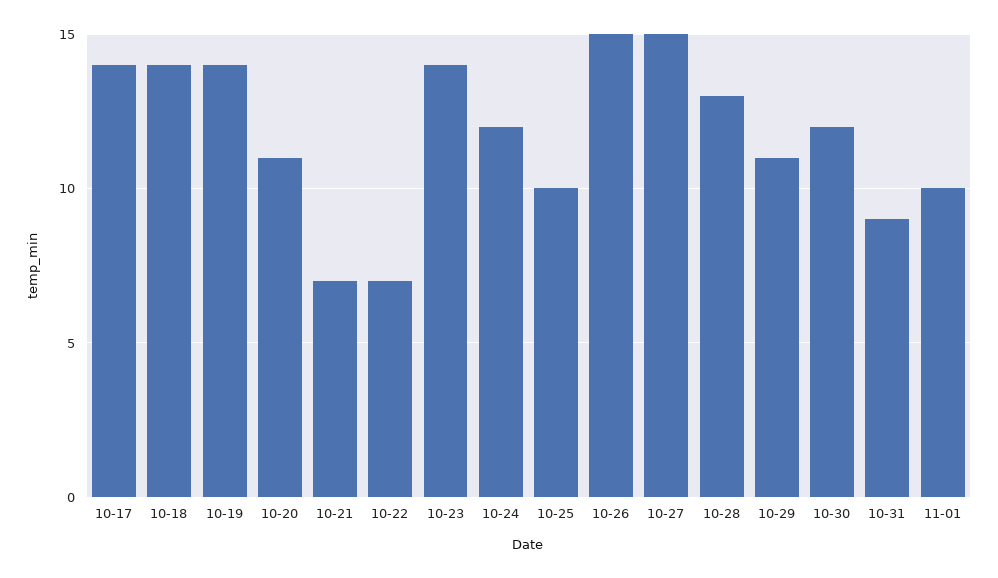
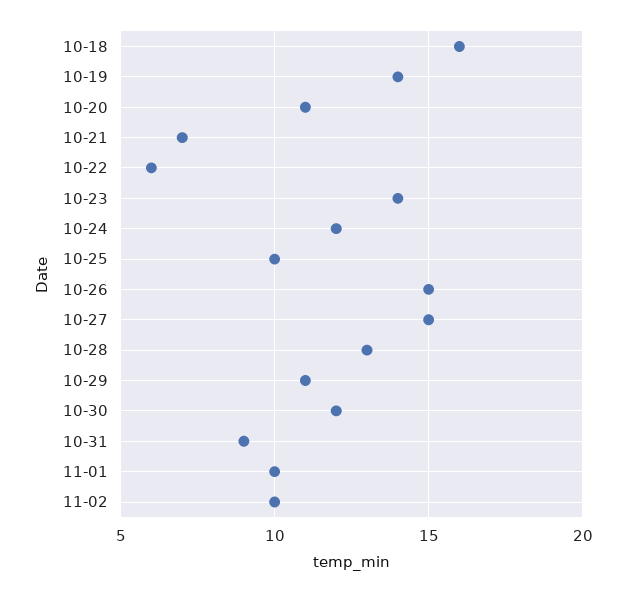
10-17: 14 -> none
10-18: 14 -> 16
10-22: 7 -> 6
11-02: none -> 10

